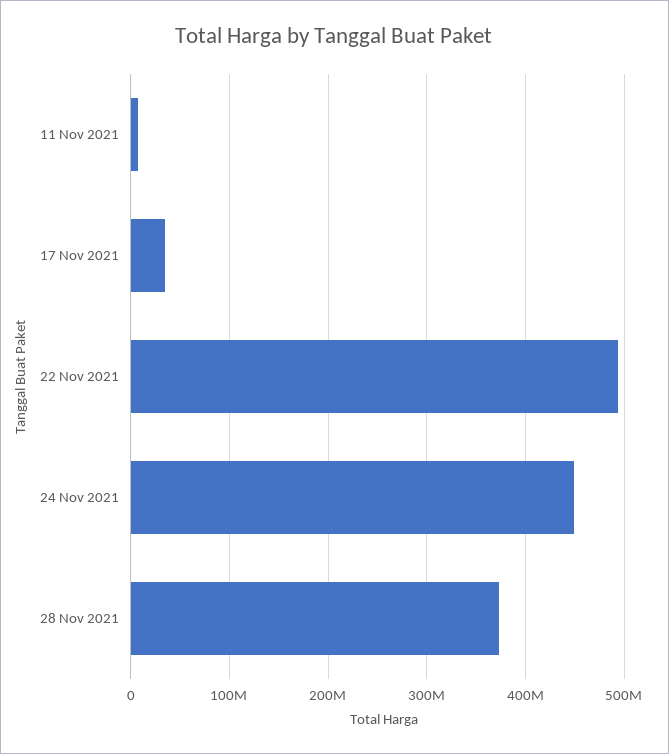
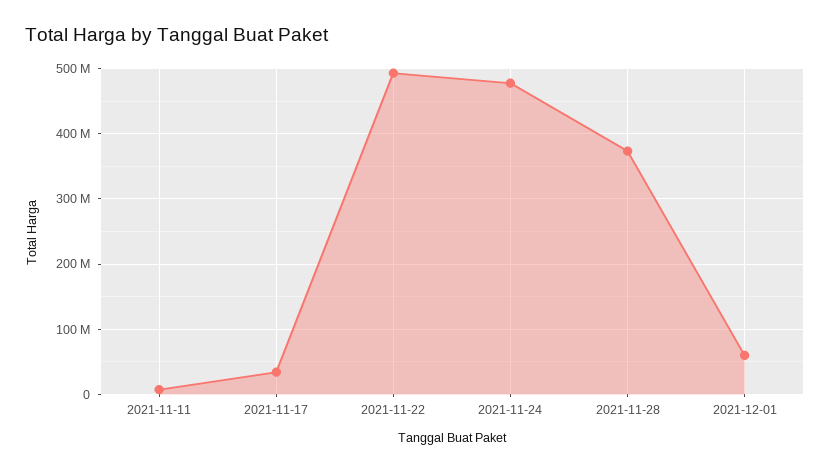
24 Nov 2021: 450000000 -> 480000000
2021-12-01: none -> 60000000

